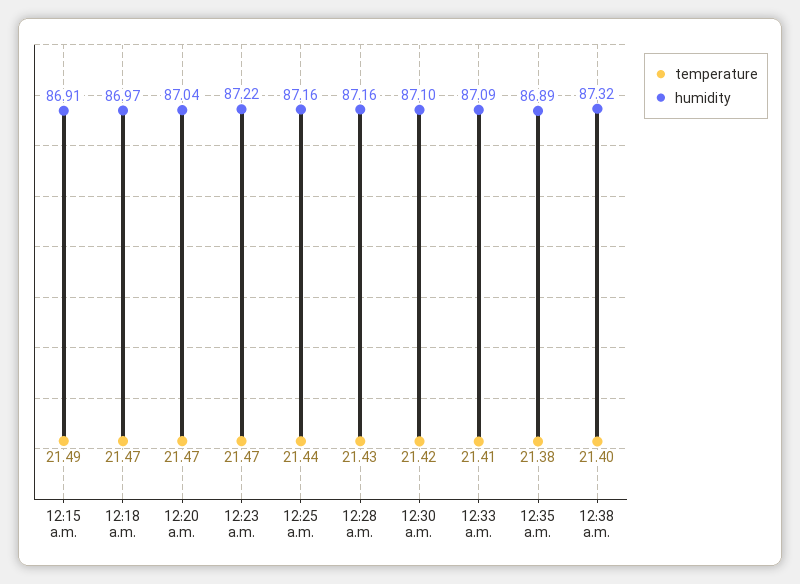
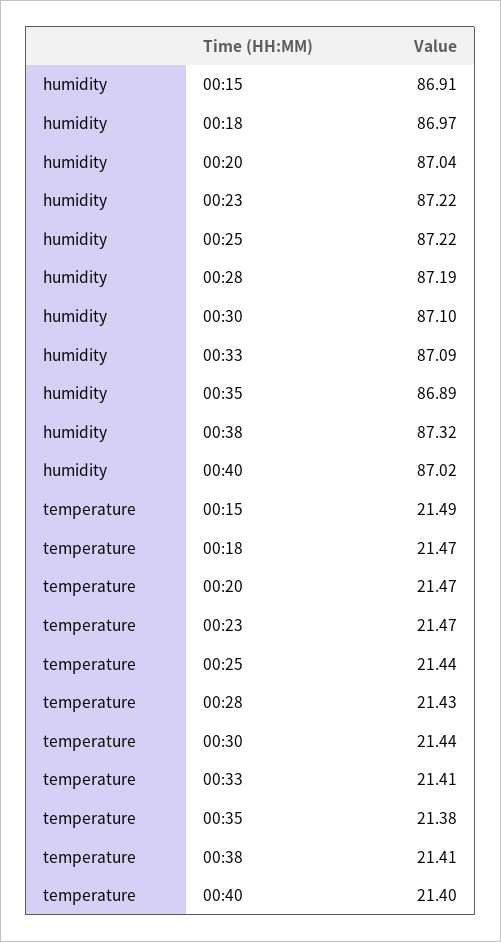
humidity, 12:25 a.m.: 87.16 -> 87.22
humidity, 12:28 a.m.: 87.16 -> 87.19
temperature, 12:30 a.m.: 21.42 -> 21.44
temperature, 12:38 a.m.: 21.4 -> 21.41
humidity, 00:40: none -> 87.02
temperature, 00:40: none -> 21.4

